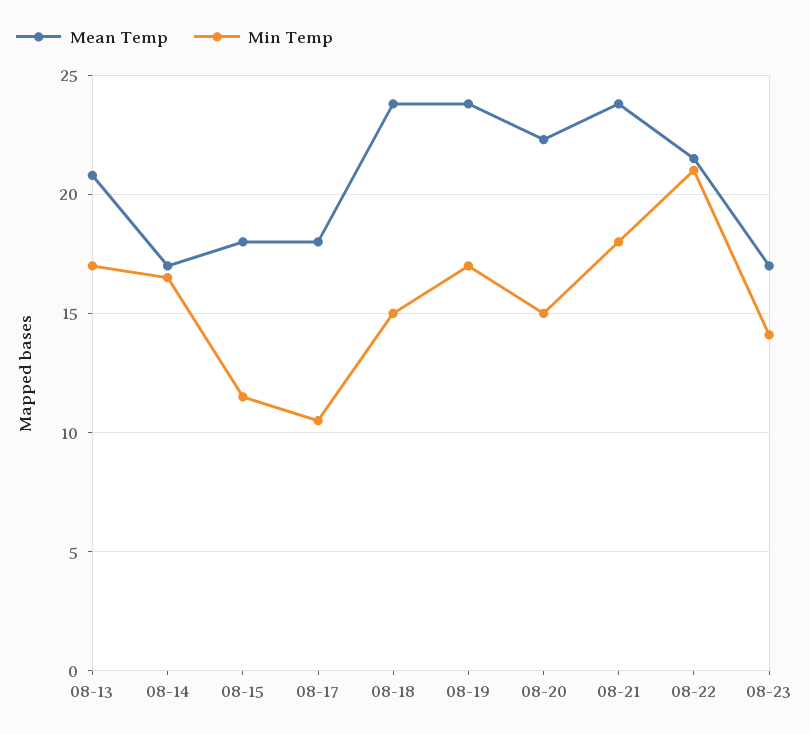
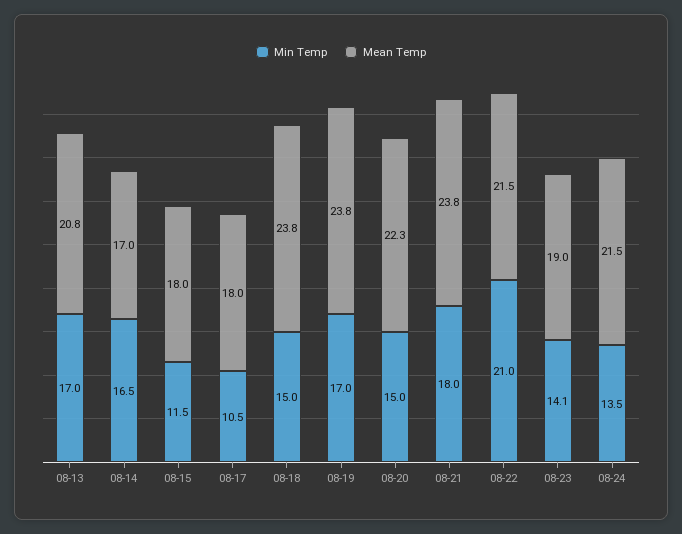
Mean Temp, 08-23: 17 -> 19
Min Temp, 08-24: none -> 13.5
Mean Temp, 08-24: none -> 21.5

